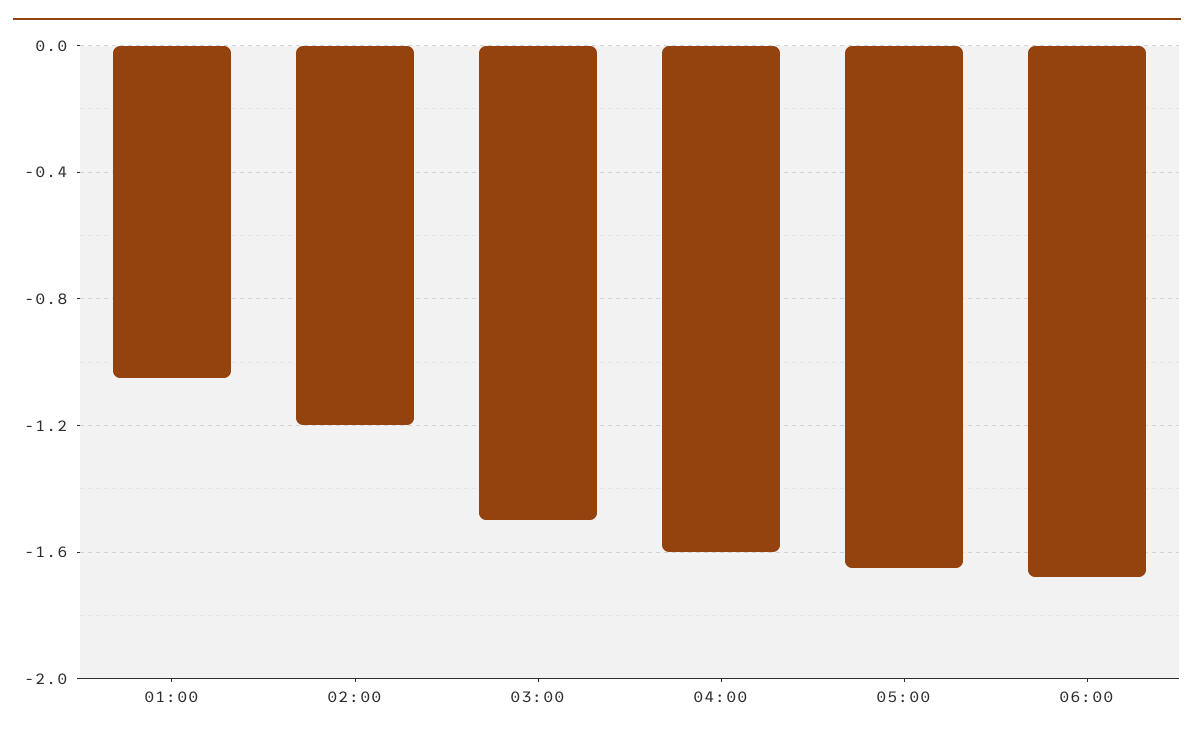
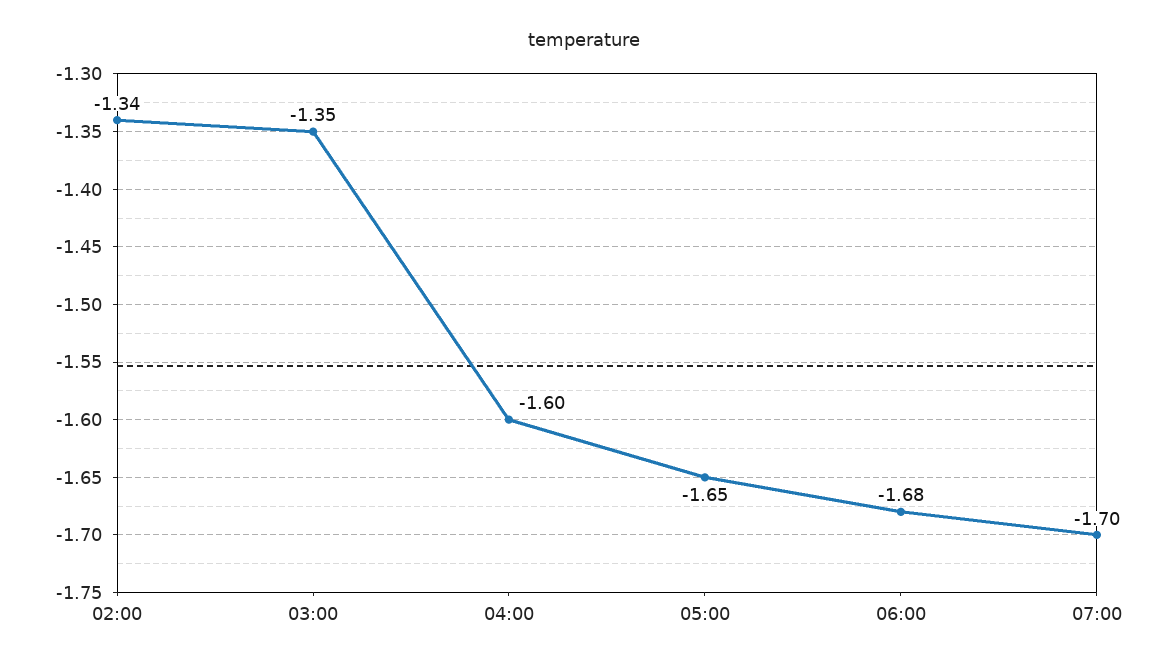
01:00: -1.05 -> none
02:00: -1.2 -> -1.34
03:00: -1.5 -> -1.35
07:00: none -> -1.7

